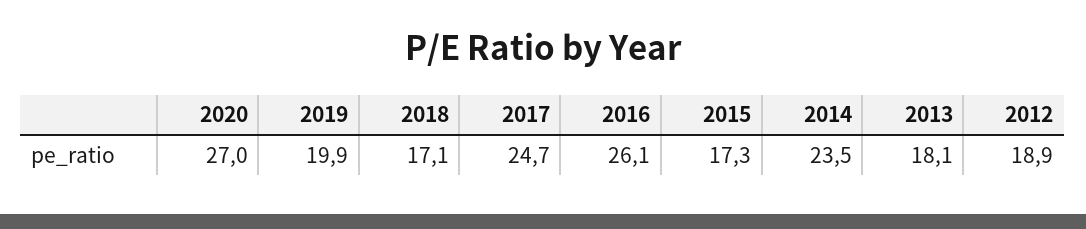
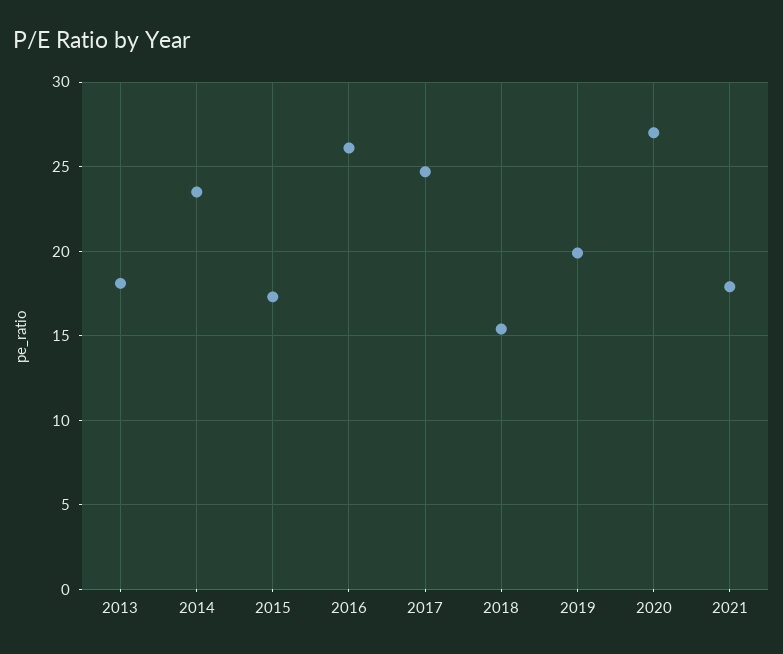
2018: 17.1 -> 15.5
2012: 18.9 -> none
2021: none -> 18

